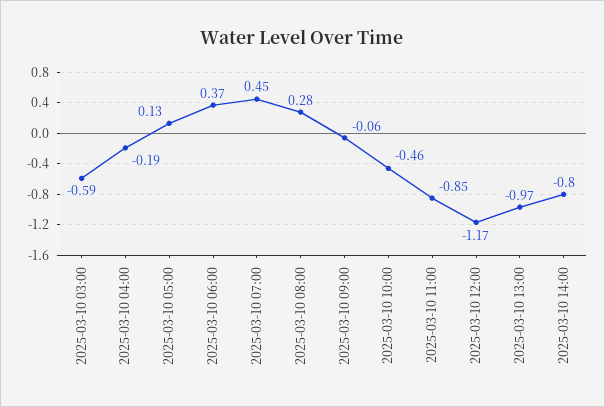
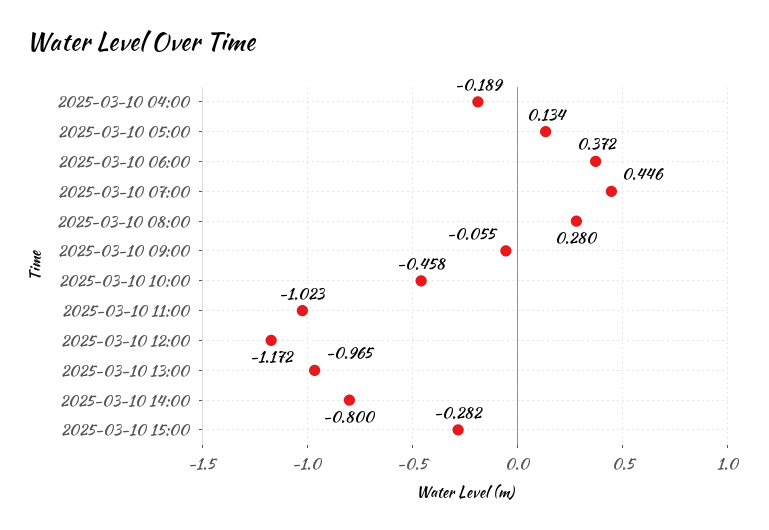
2025-03-10 03:00: -0.59 -> none
2025-03-10 11:00: -0.85 -> -1.023
2025-03-10 15:00: none -> -0.282

